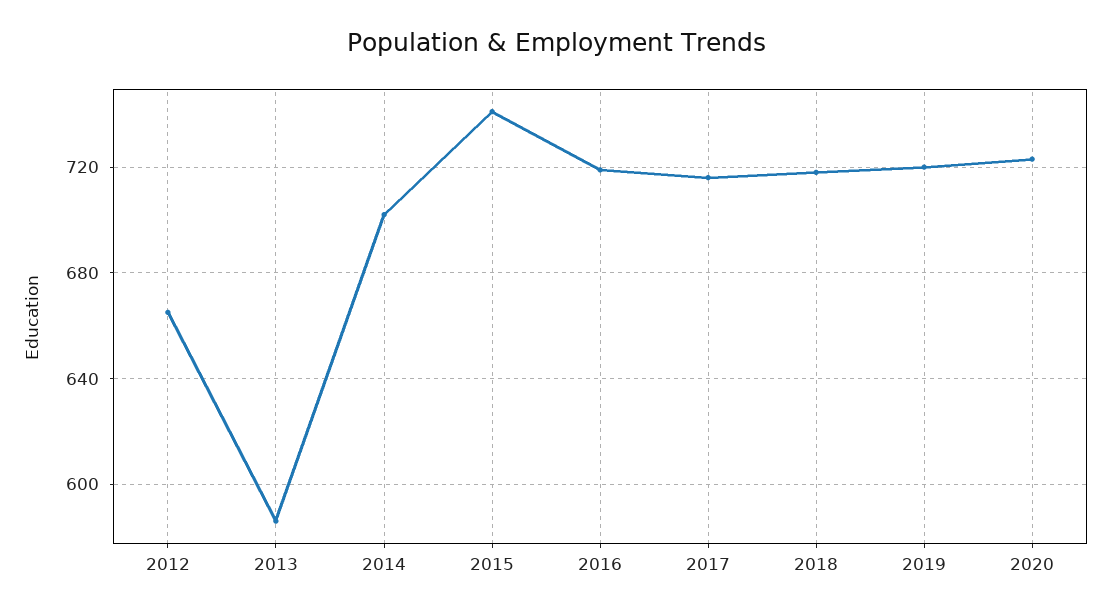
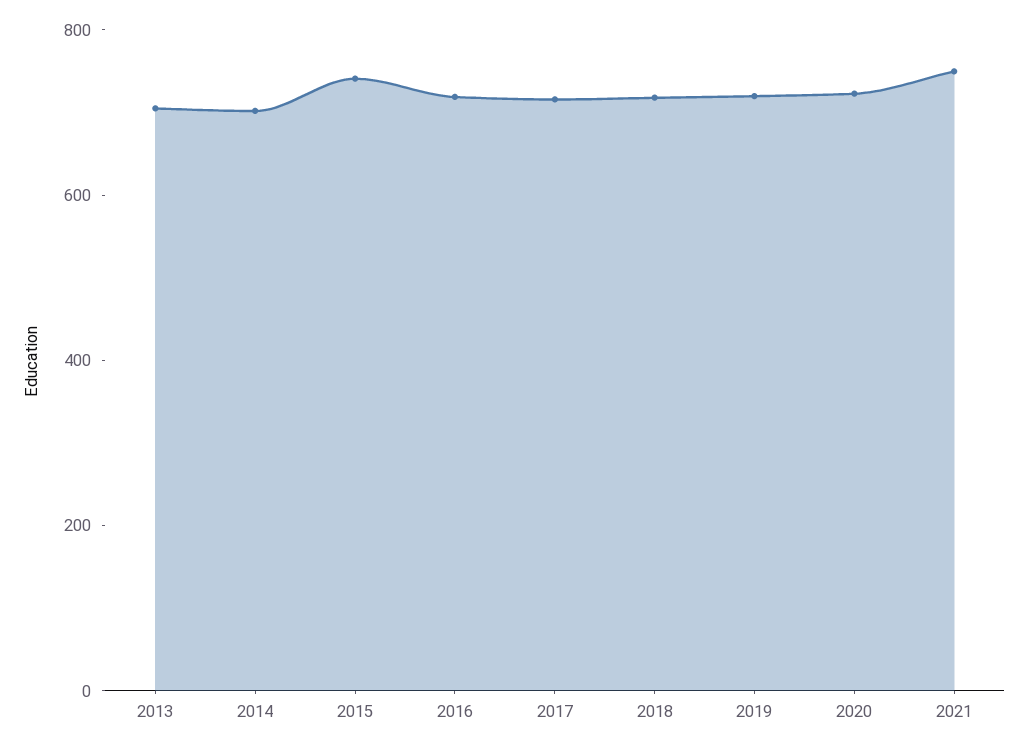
2012: 665 -> none
2013: 585 -> 700
2021: none -> 750

